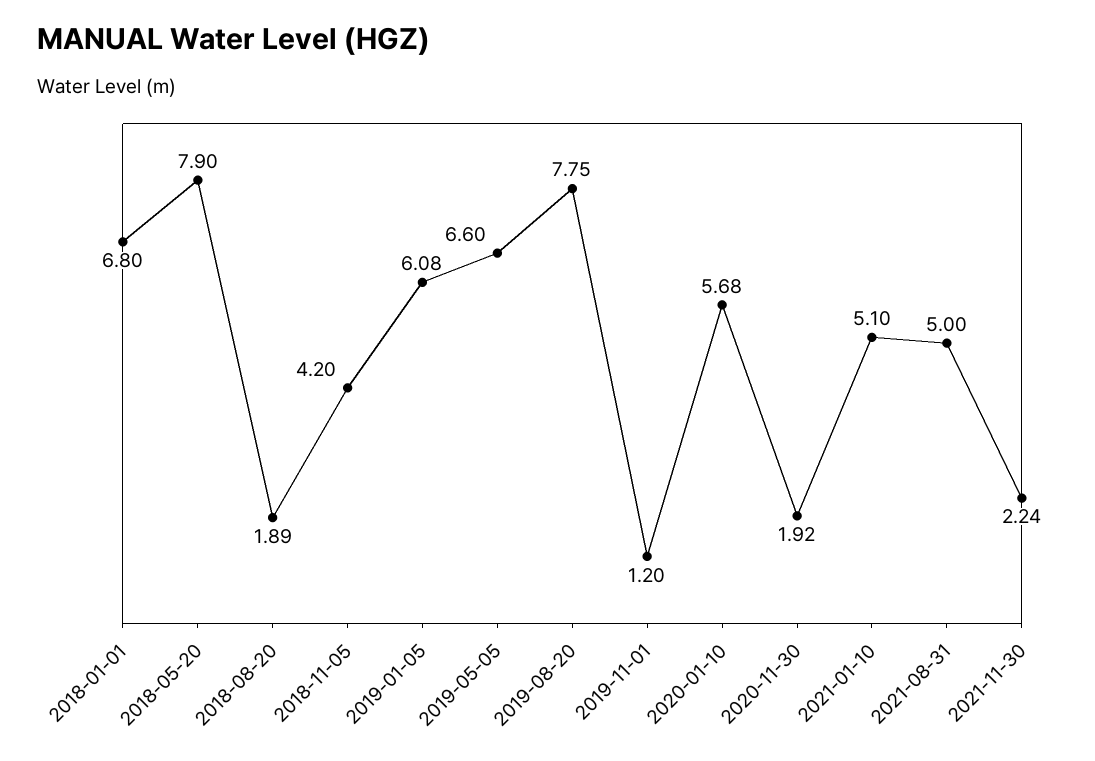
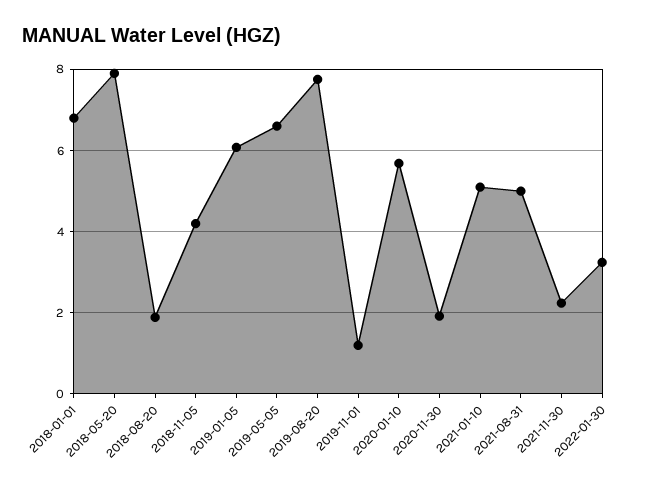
2022-01-30: none -> 3.2

